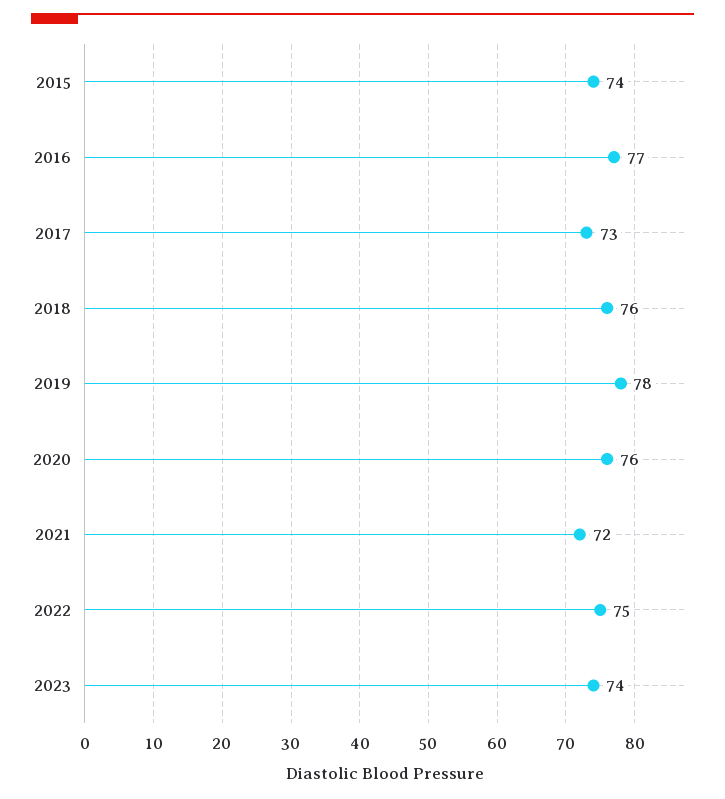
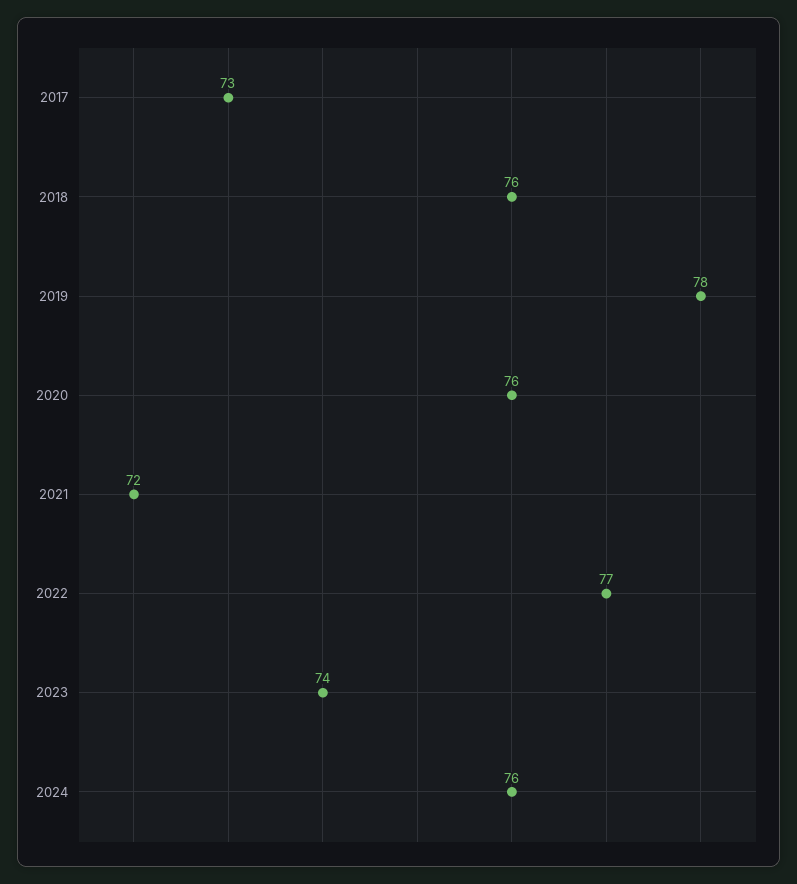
2015: 74 -> none
2016: 77 -> none
2022: 75 -> 77
2024: none -> 76

